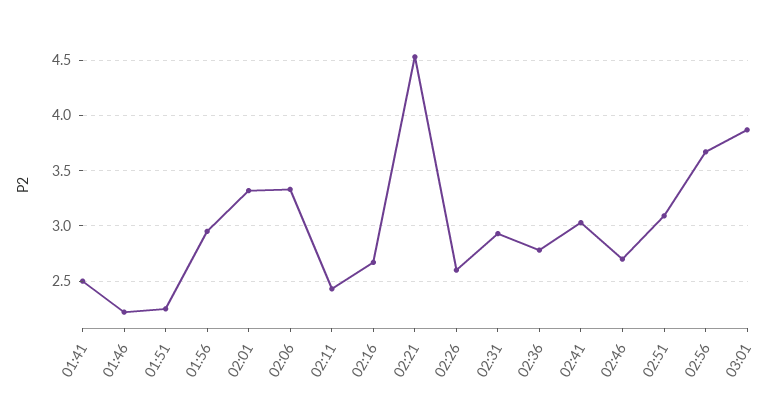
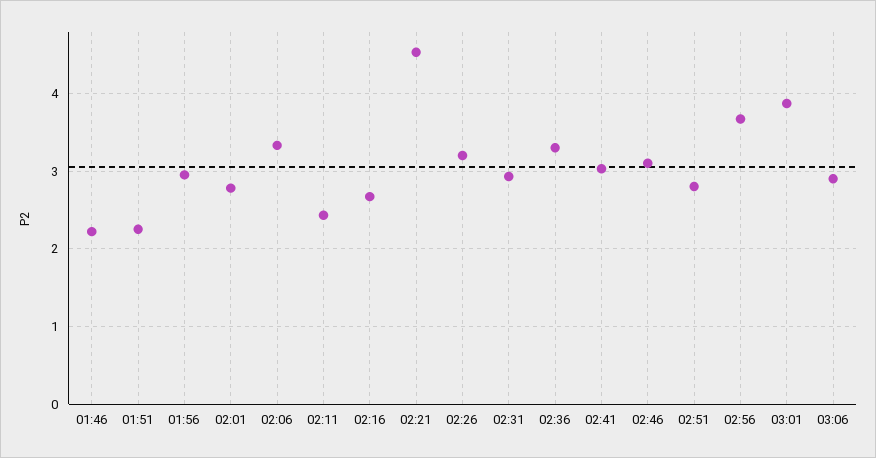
01:41: 2.5 -> none
02:01: 3.3 -> 2.8
02:26: 2.6 -> 3.2
02:36: 2.8 -> 3.3
02:46: 2.7 -> 3.1
02:51: 3.1 -> 2.8
03:06: none -> 2.9

